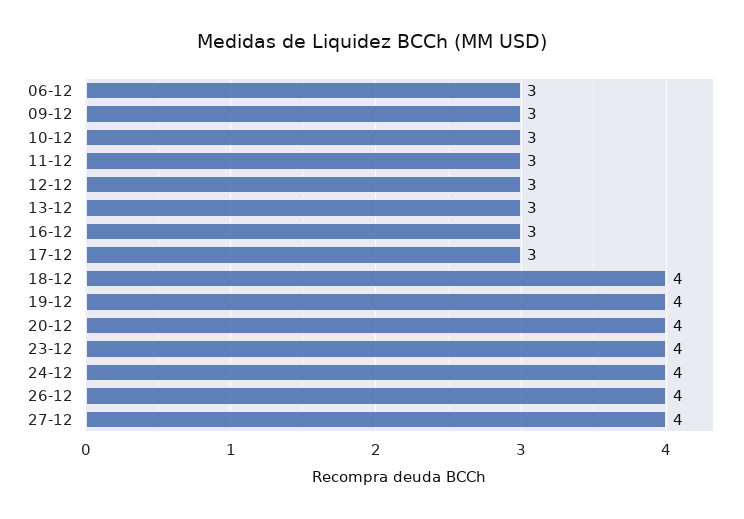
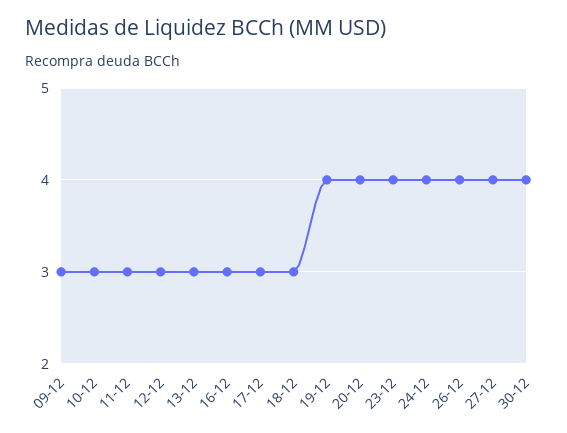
06-12: 3 -> none
18-12: 4 -> 3
30-12: none -> 4

